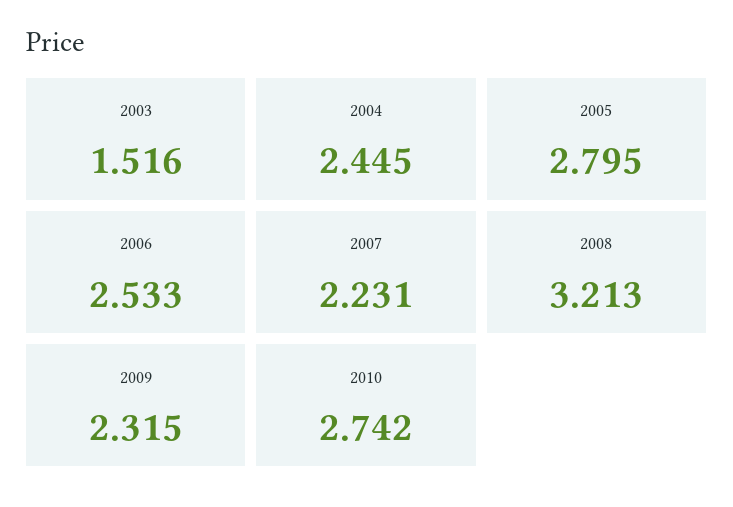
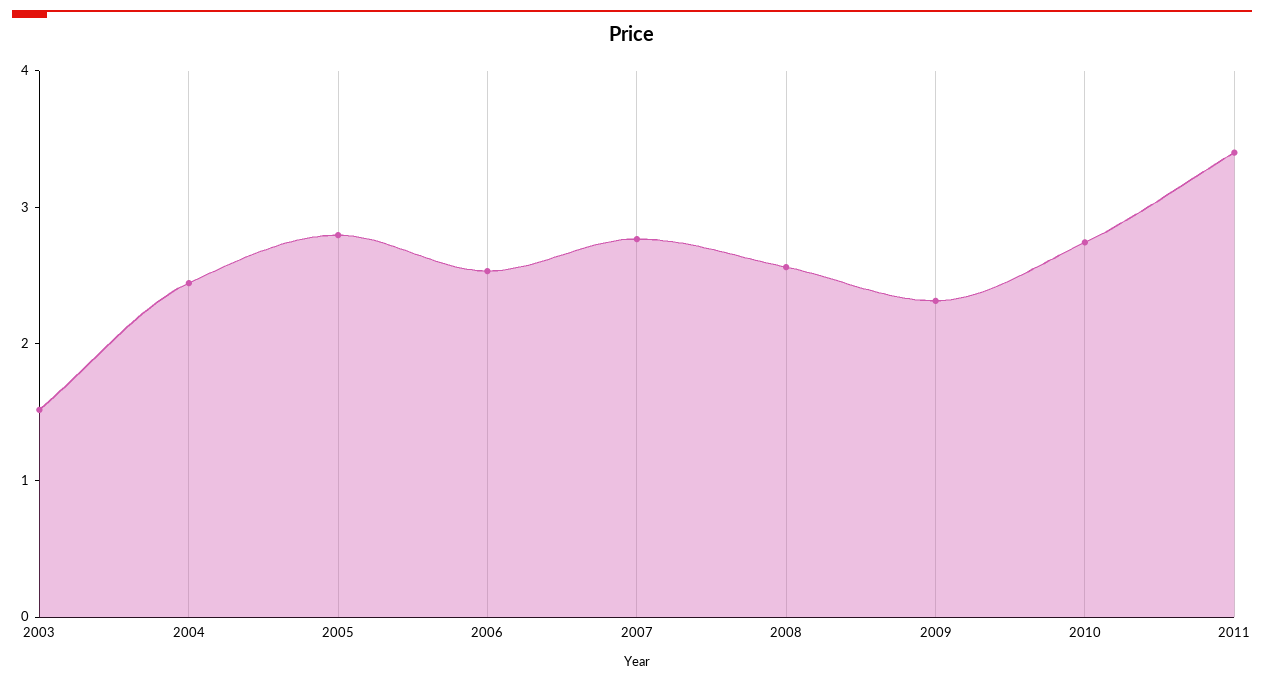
2007: 2.231 -> 2.8
2008: 3.213 -> 2.6
2011: none -> 3.4

